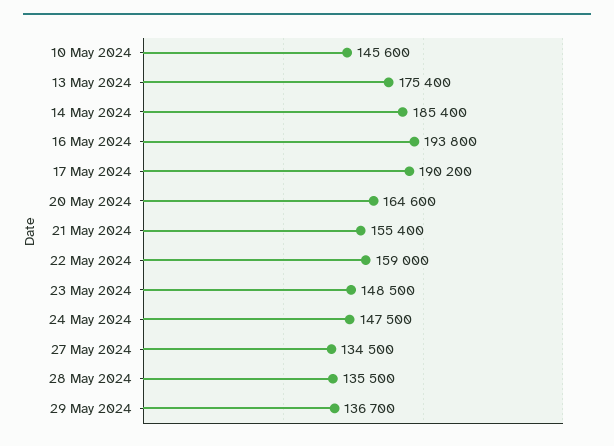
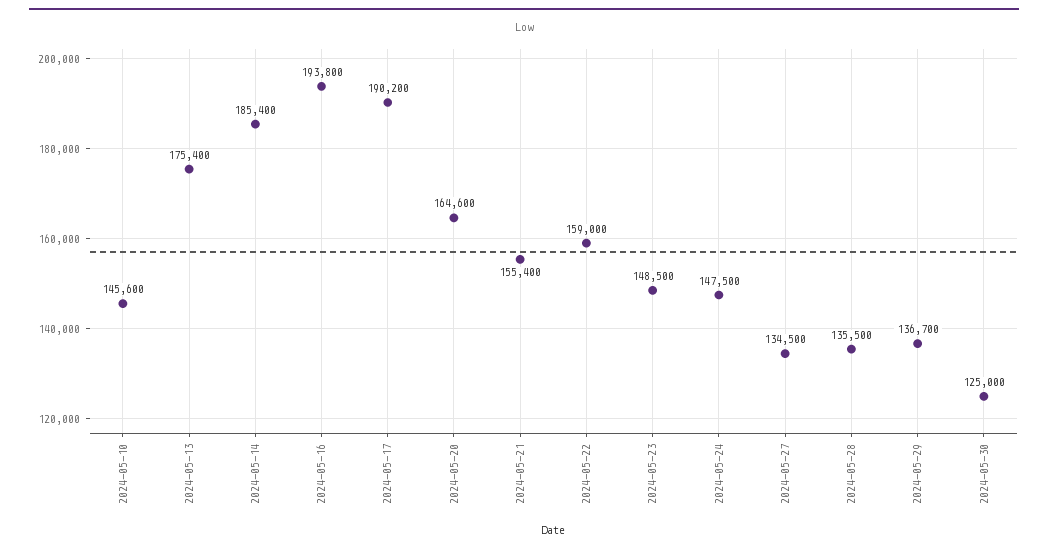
2024-05-30: none -> 125000

